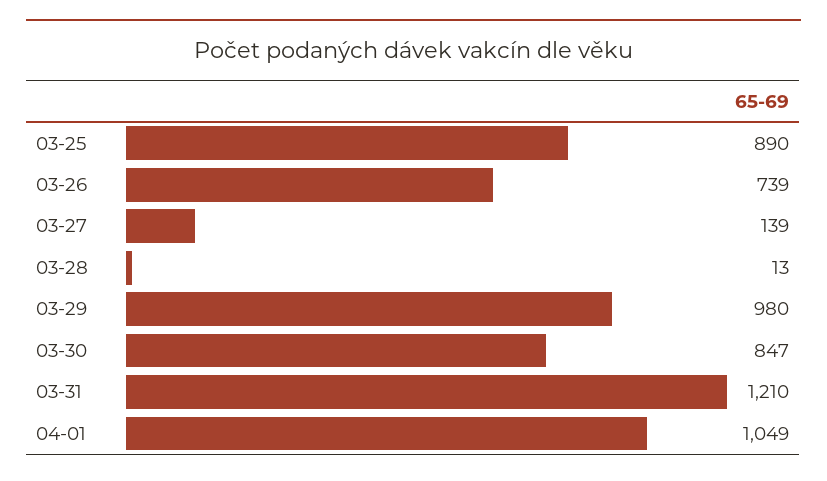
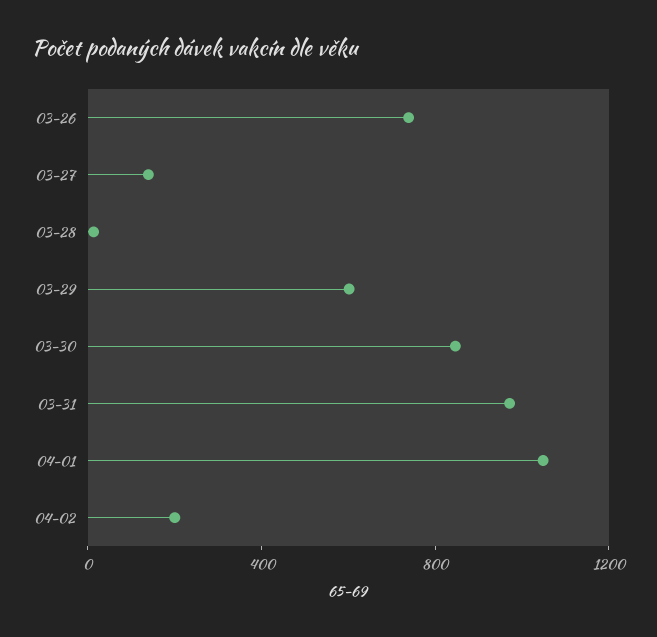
03-25: 890 -> none
03-29: 980 -> 600
03-31: 1210 -> 1000
04-02: none -> 200

